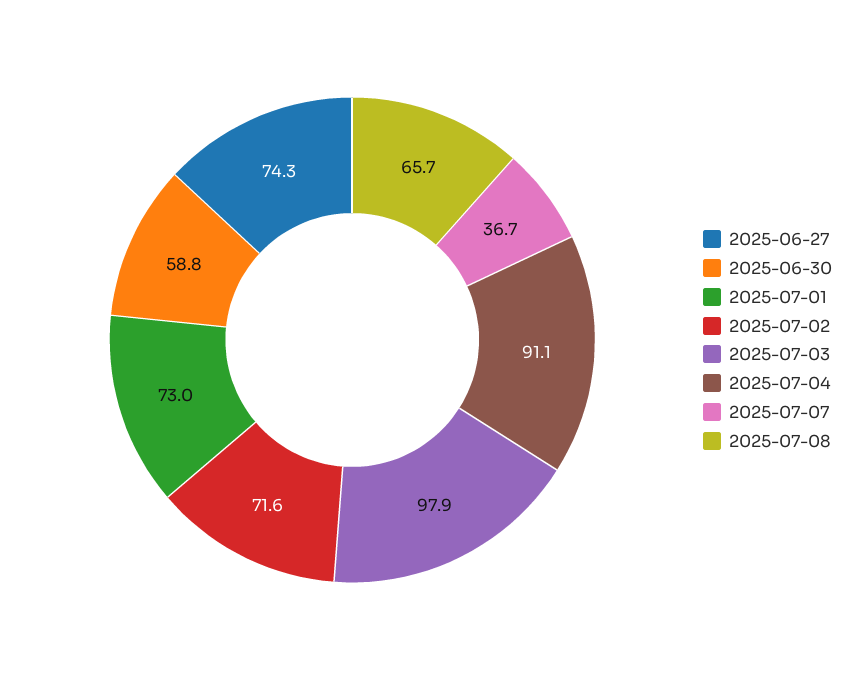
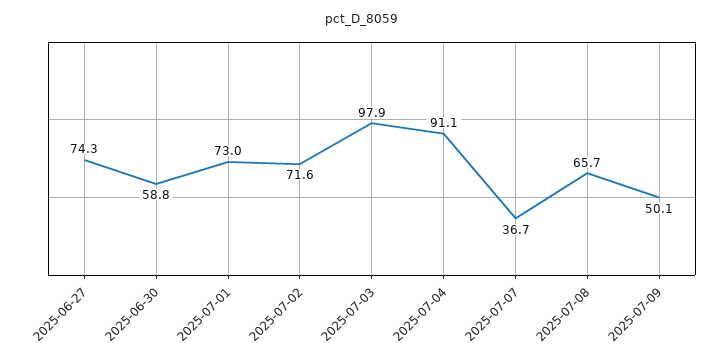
2025-07-09: none -> 50.1

